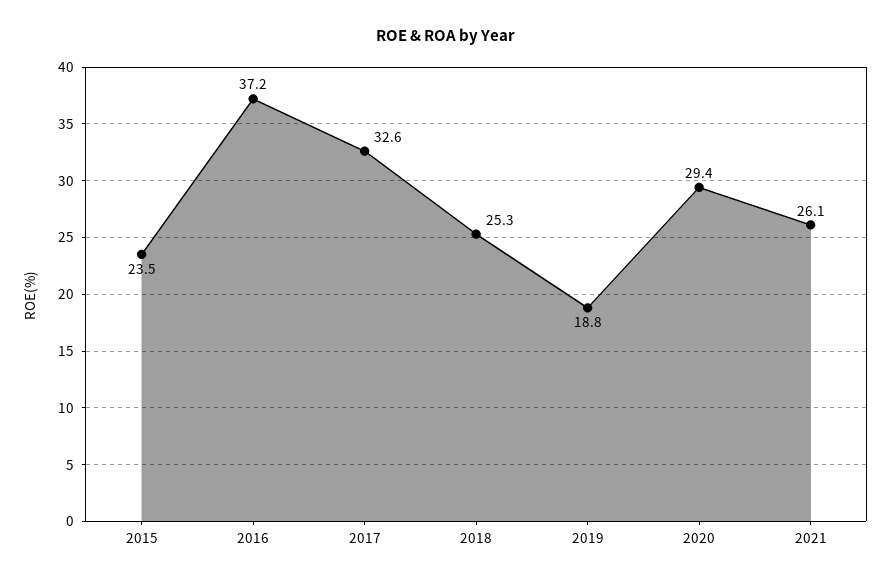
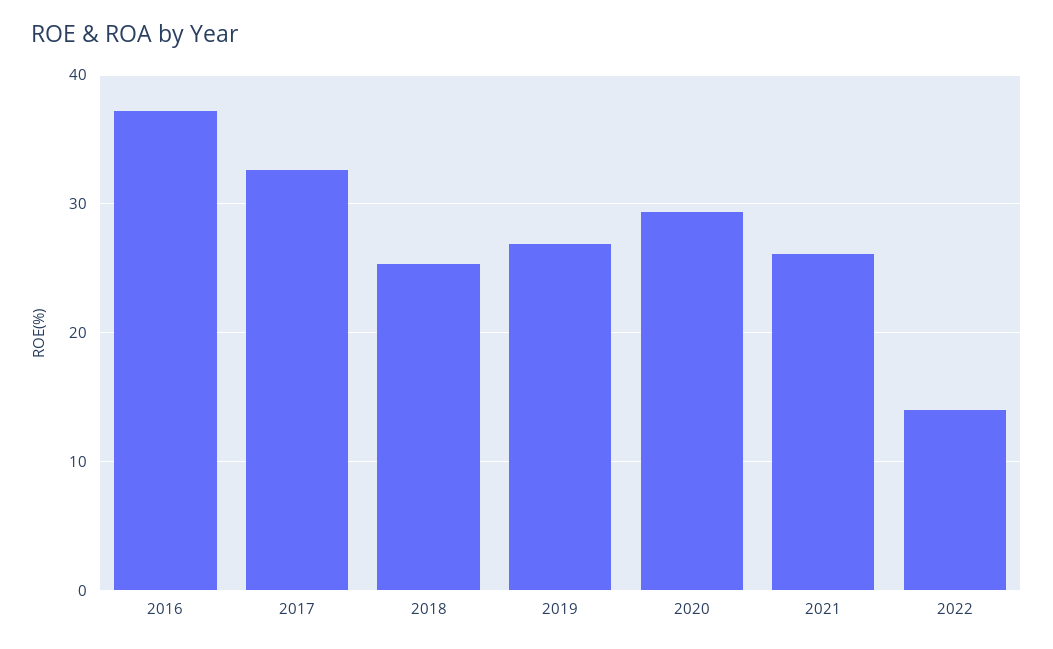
2015: 23.5 -> none
2019: 18.8 -> 27
2022: none -> 14

